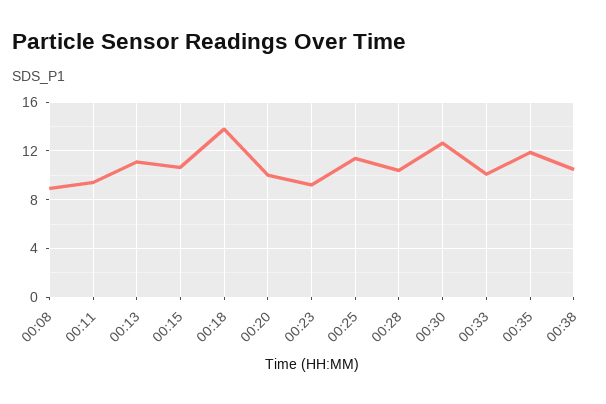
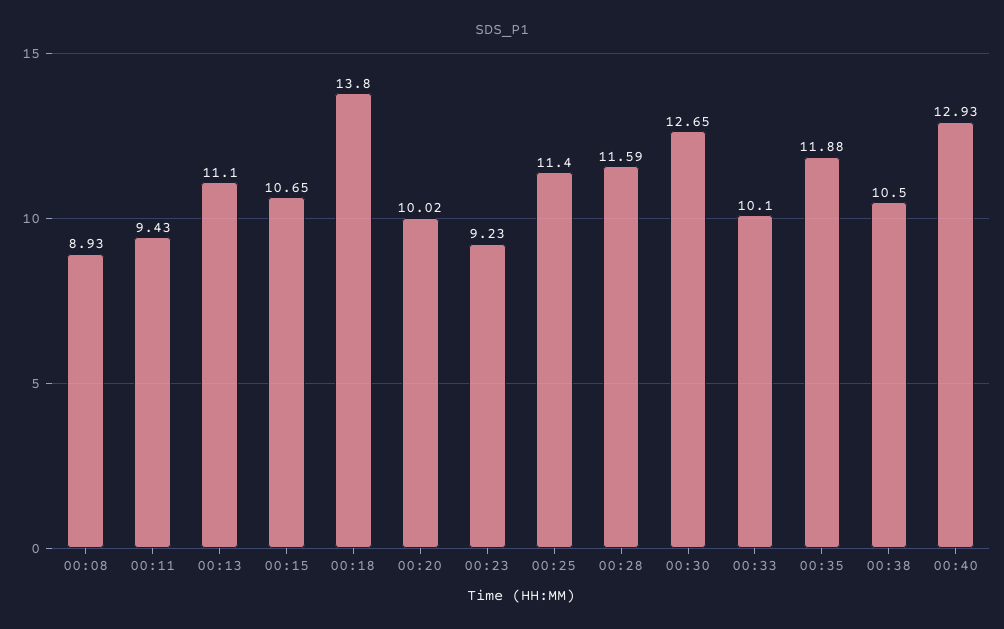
00:28: 10.5 -> 11.59
00:40: none -> 12.93

